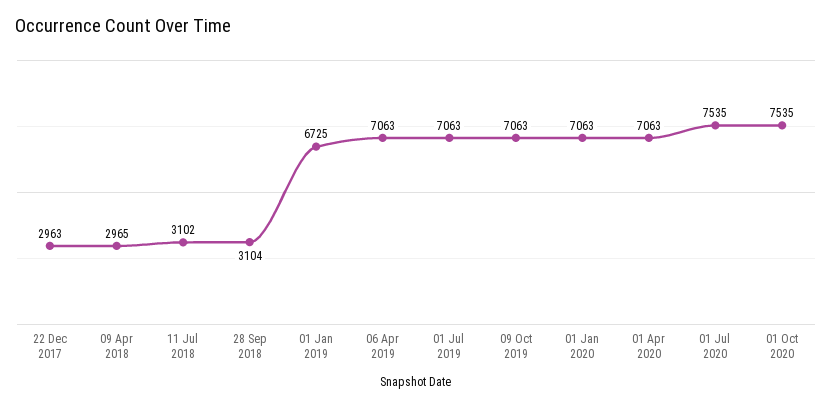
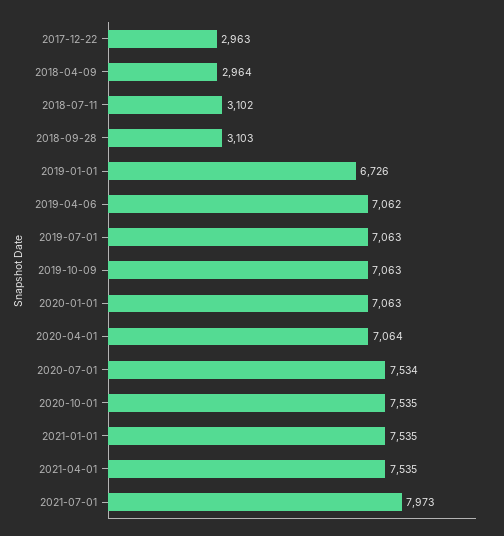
09 Apr 2018: 2965 -> 2964
28 Sep 2018: 3104 -> 3103
01 Jan 2019: 6725 -> 6726
06 Apr 2019: 7063 -> 7062
01 Apr 2020: 7063 -> 7064
01 Jul 2020: 7535 -> 7534
2021-01-01: none -> 7535
2021-04-01: none -> 7535
2021-07-01: none -> 7973

